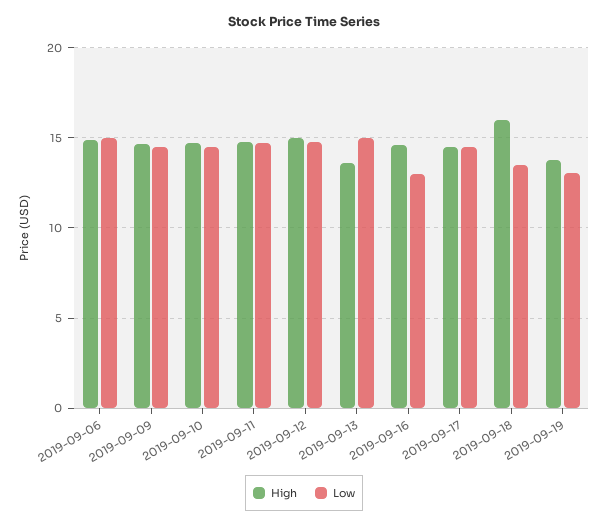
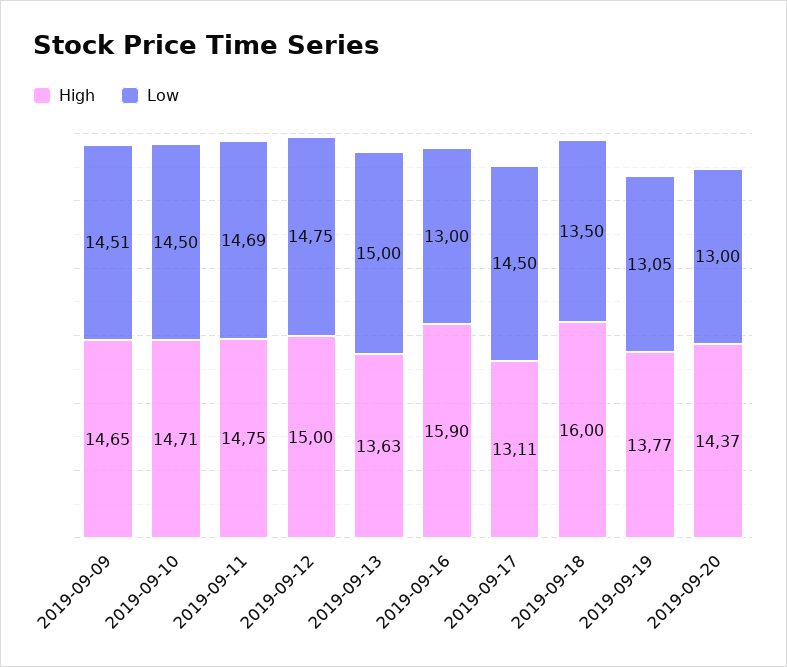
High, 2019-09-06: 15 -> none
Low, 2019-09-06: 15 -> none
High, 2019-09-16: 14.5 -> 15.9
High, 2019-09-17: 14.5 -> 13.11
High, 2019-09-20: none -> 14.37
Low, 2019-09-20: none -> 13

